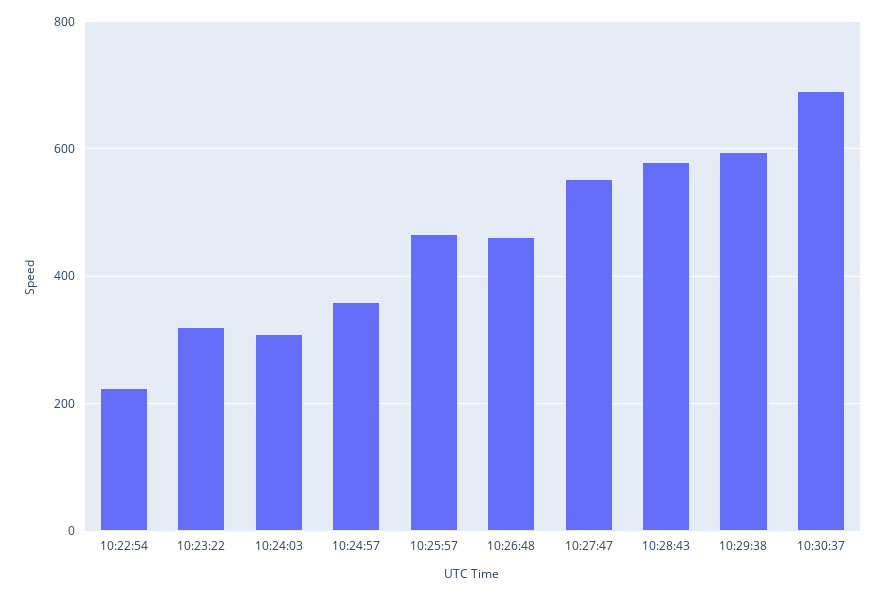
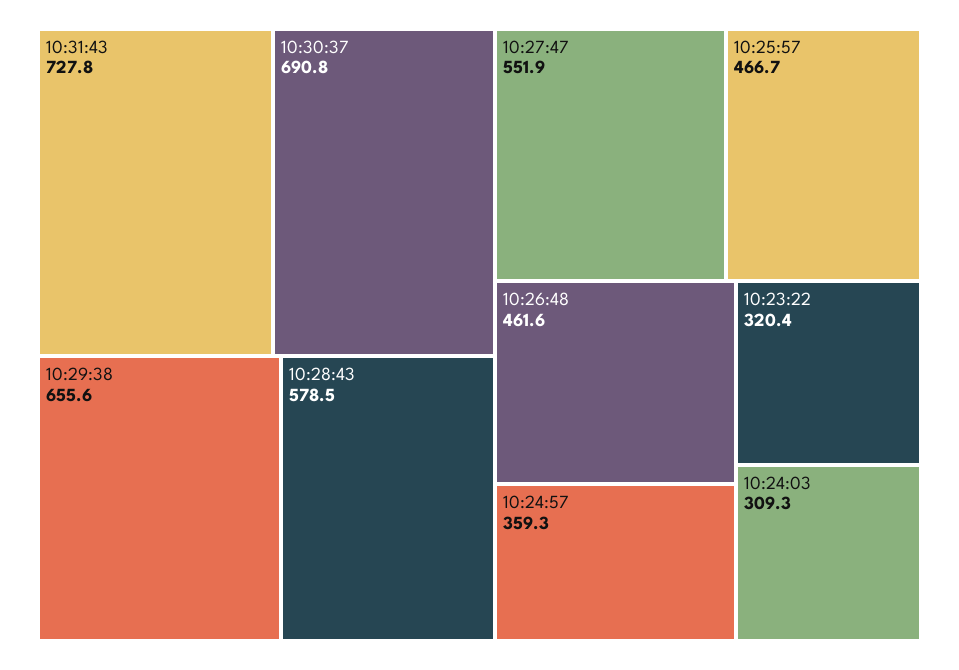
10:22:54: 220 -> none
10:29:38: 600 -> 655.6
10:31:43: none -> 727.8

